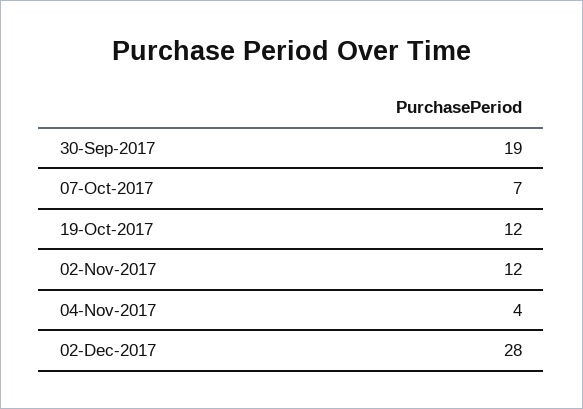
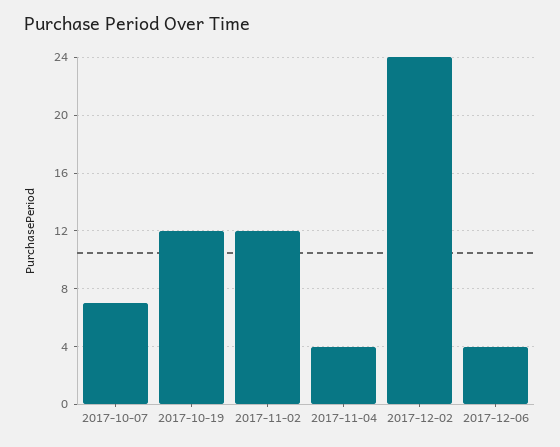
30-Sep-2017: 19 -> none
02-Dec-2017: 28 -> 24
2017-12-06: none -> 4

